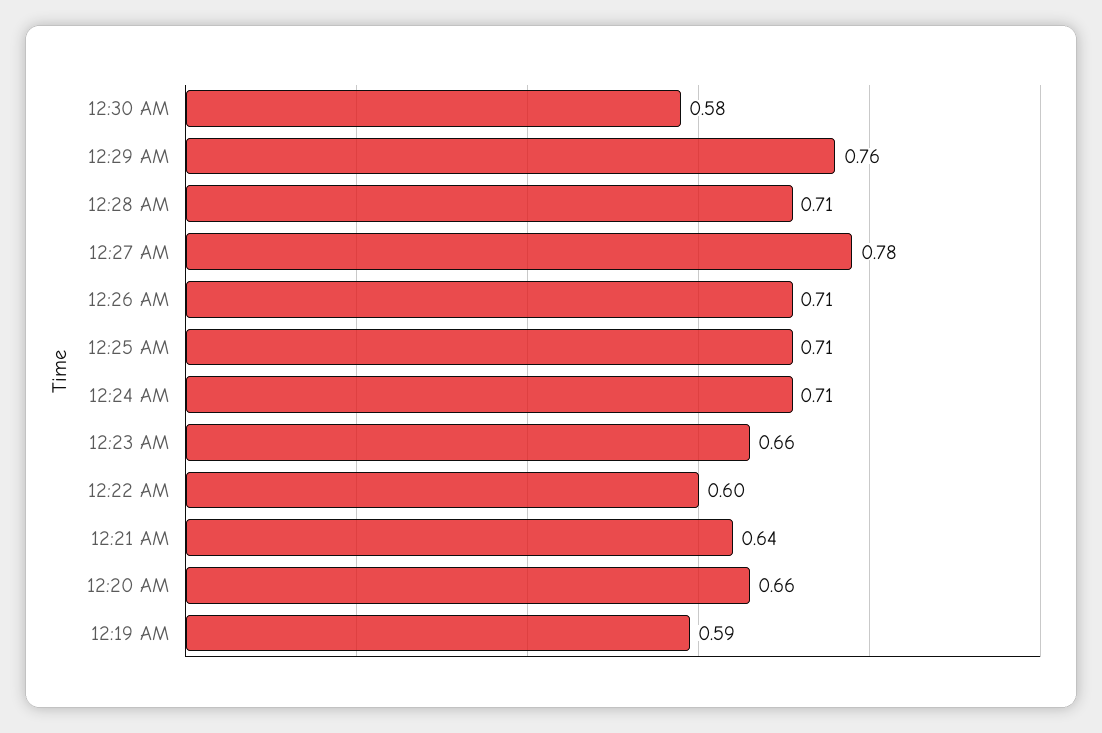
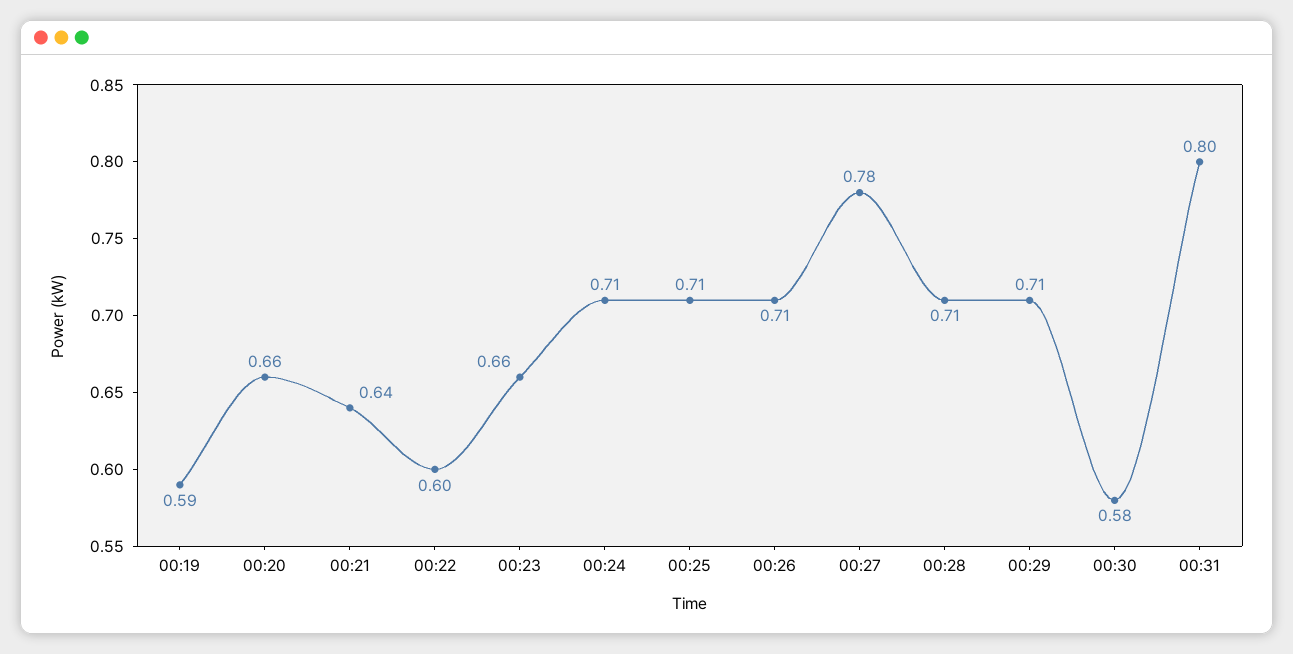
12:29 AM: 0.76 -> 0.71
00:31: none -> 0.8

